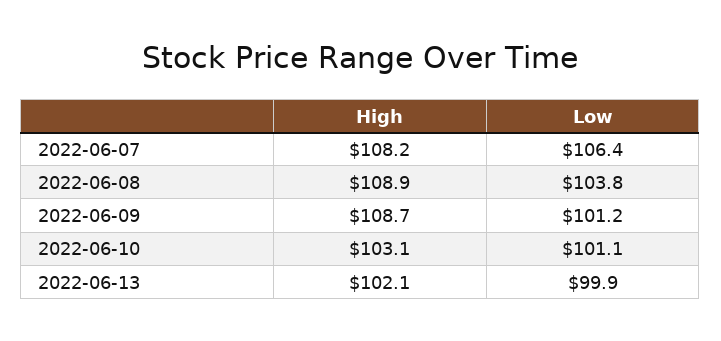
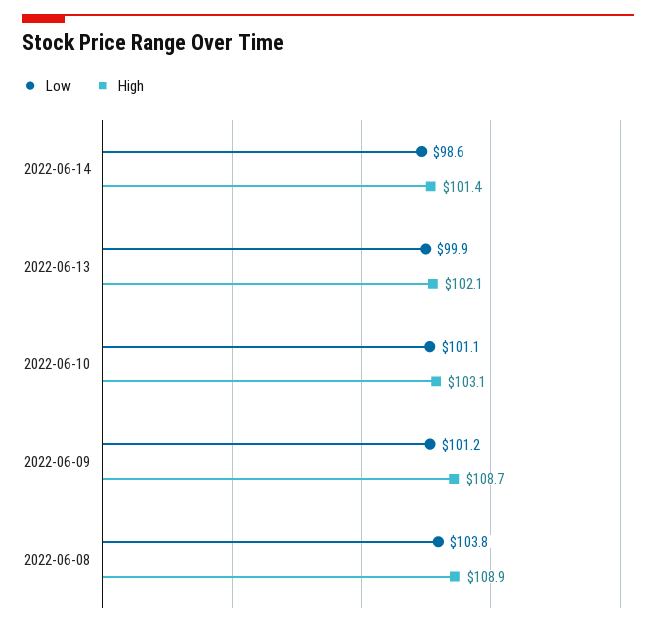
High, 2022-06-07: 108.2 -> none
Low, 2022-06-07: 106.4 -> none
Low, 2022-06-14: none -> 98.6
High, 2022-06-14: none -> 101.4

